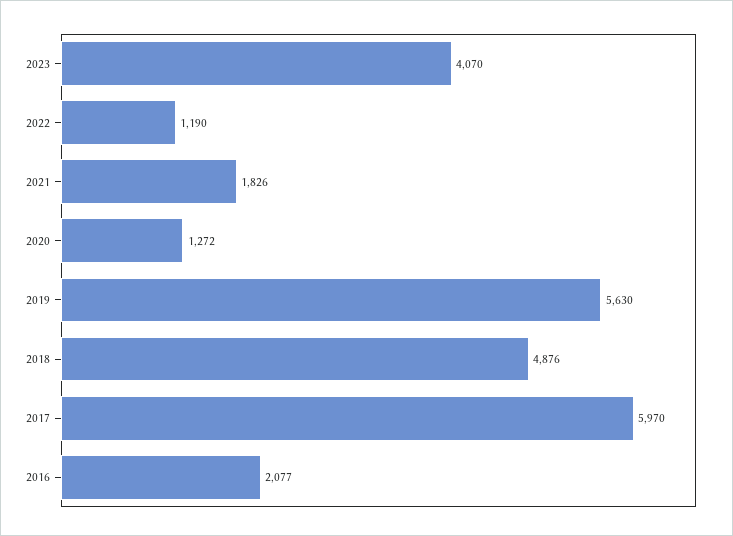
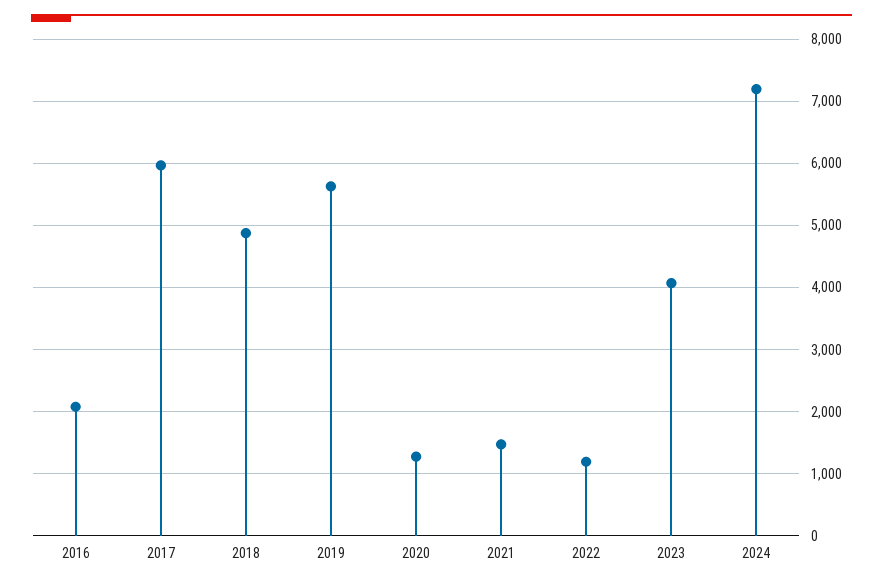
2021: 1826 -> 1500
2024: none -> 7200

